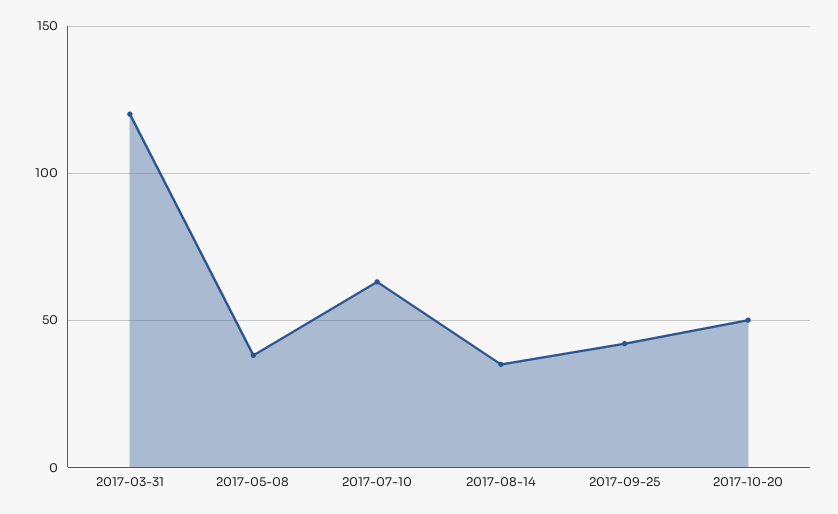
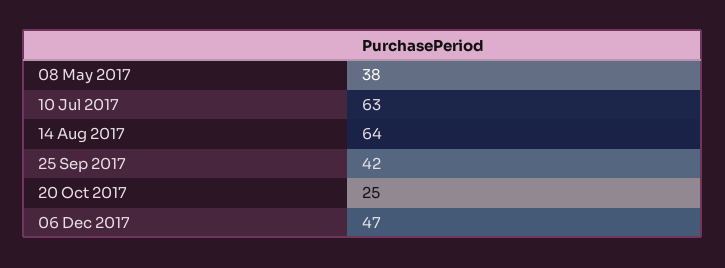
2017-03-31: 120 -> none
2017-08-14: 35 -> 64
2017-10-20: 50 -> 25
06 Dec 2017: none -> 47

